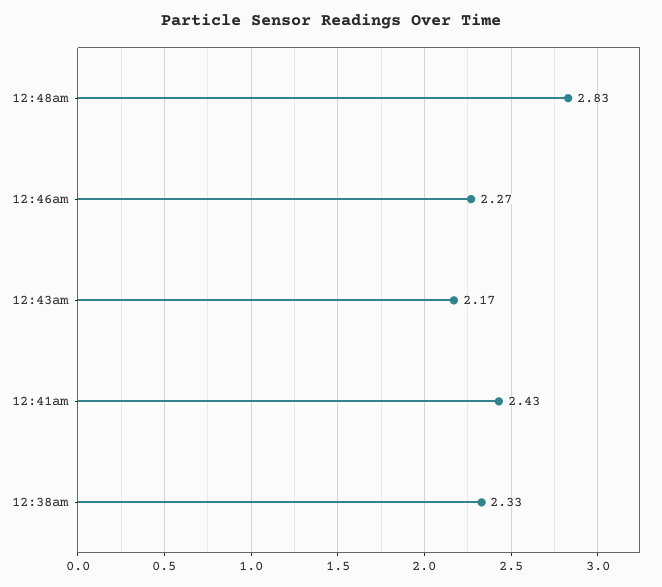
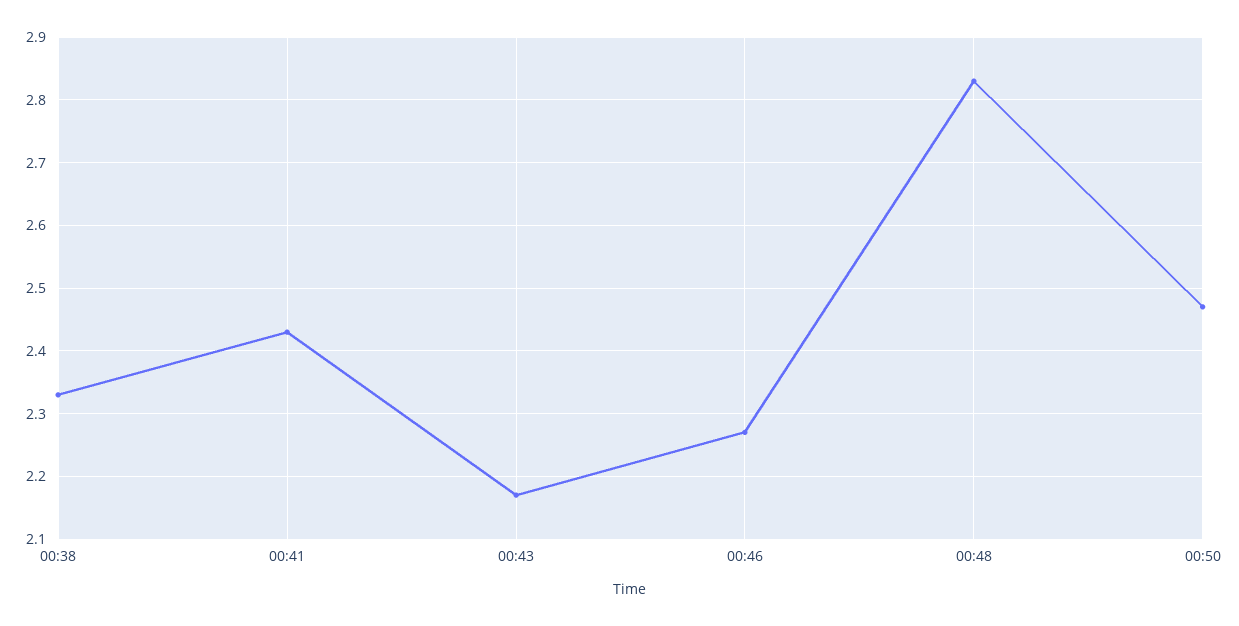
00:50: none -> 2.47

